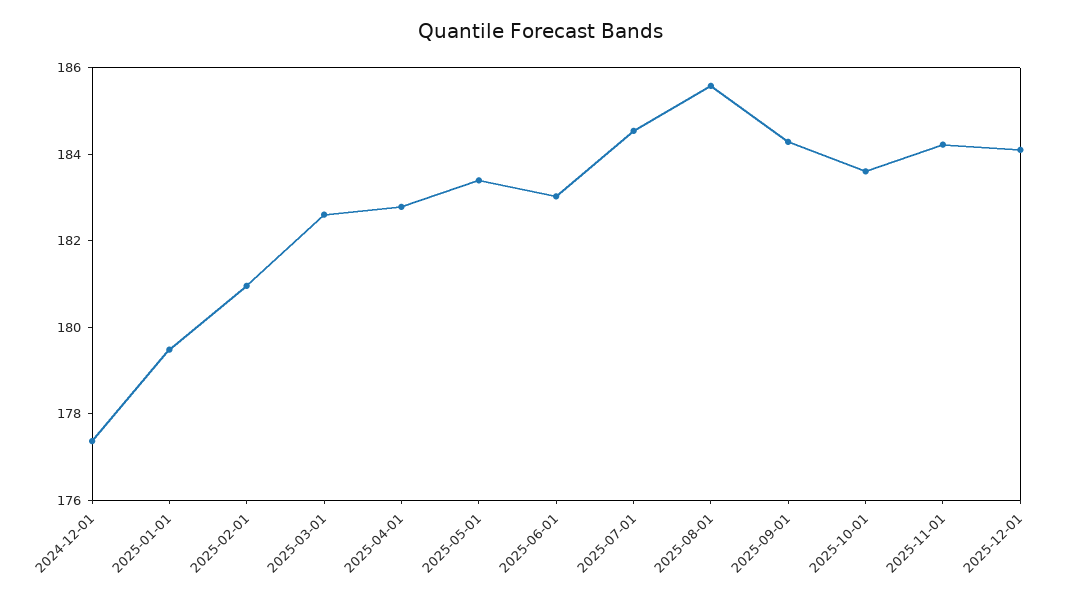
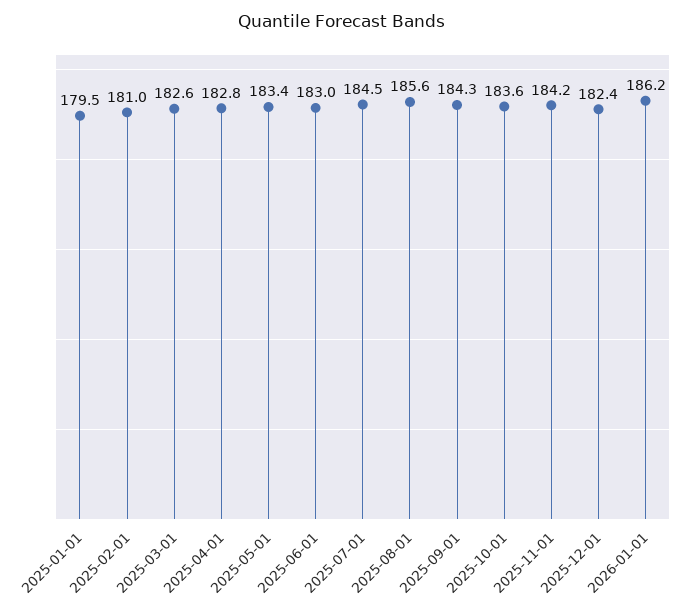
2024-12-01: 177.5 -> none
2025-12-01: 184 -> 182.4
2026-01-01: none -> 186.2

